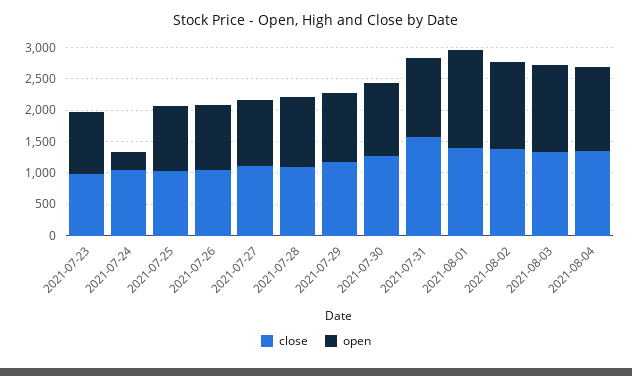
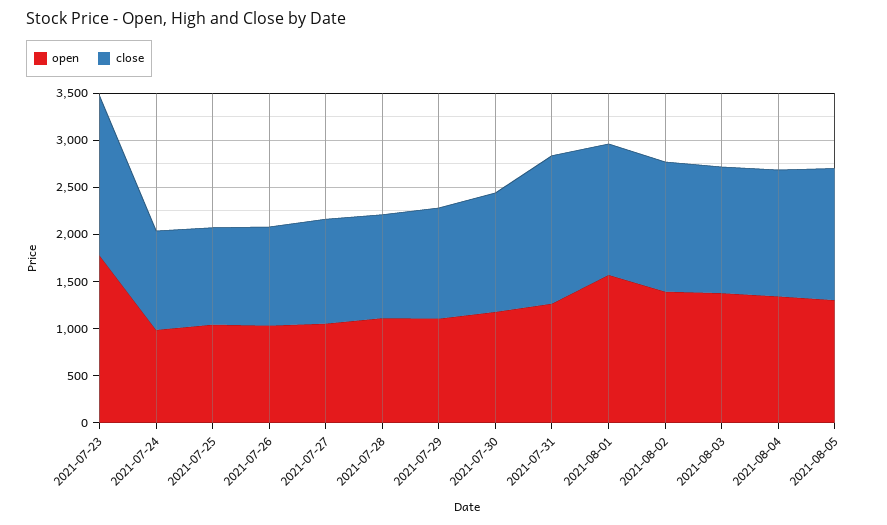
close, 2021-07-23: 1000 -> 1700
open, 2021-07-23: 1000 -> 1800
open, 2021-07-24: 250 -> 1000
open, 2021-08-05: none -> 1300
close, 2021-08-05: none -> 1400

